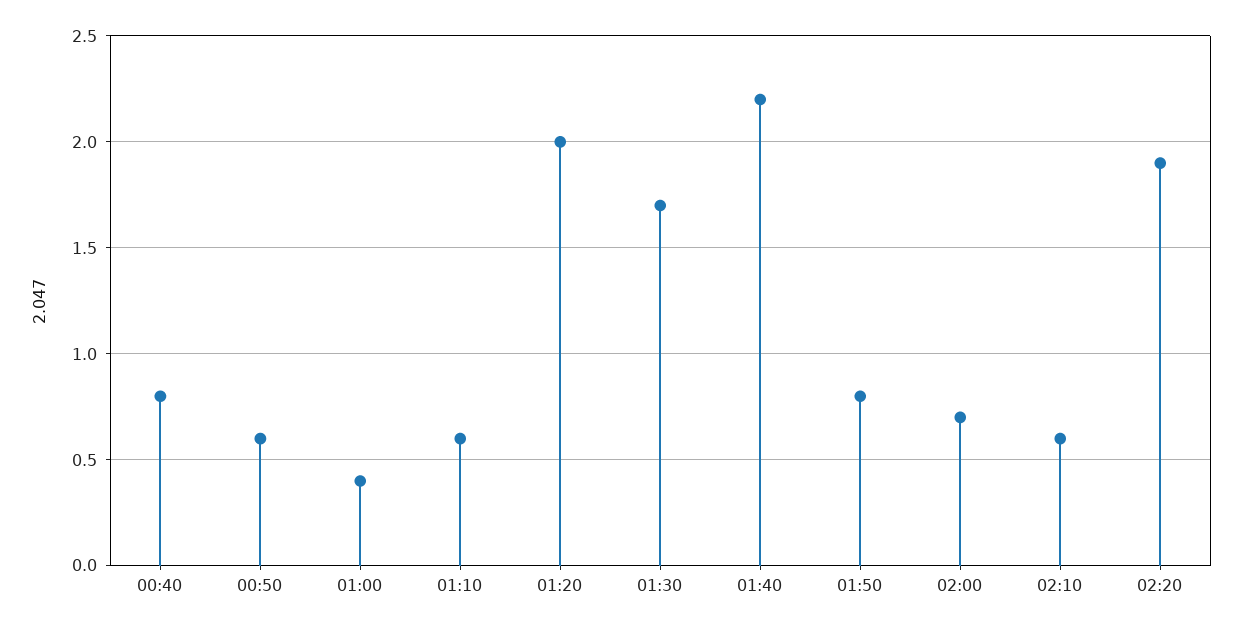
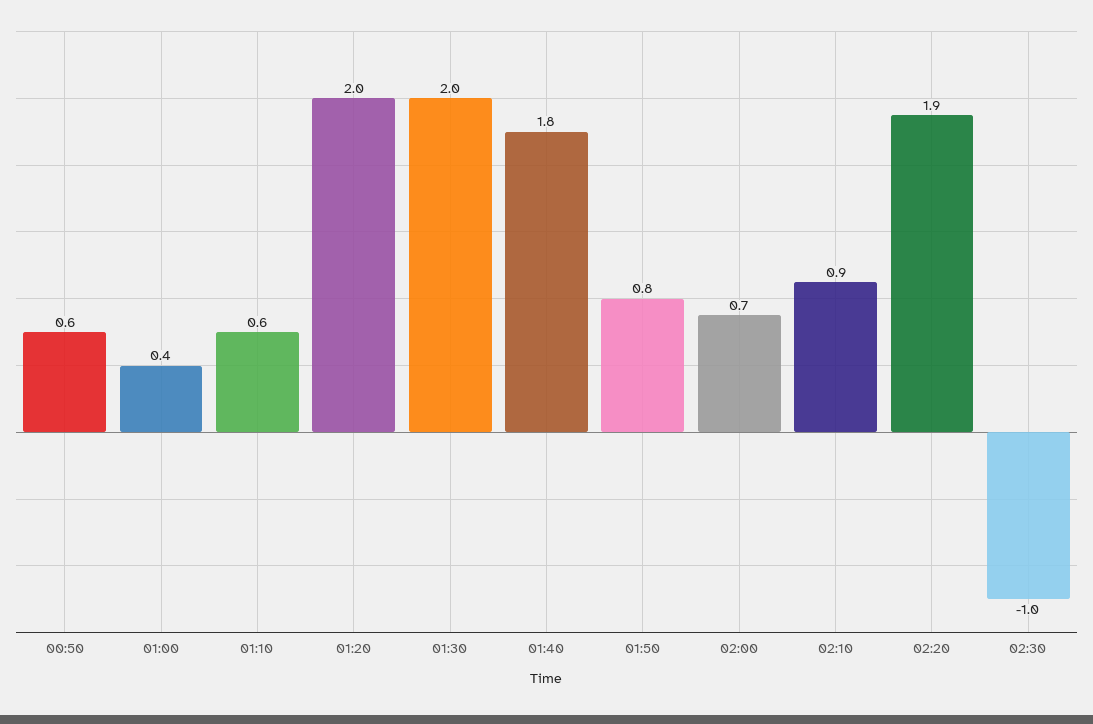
00:40: 0.8 -> none
01:30: 1.7 -> 2
01:40: 2.2 -> 1.8
02:10: 0.6 -> 0.9
02:30: none -> -1

